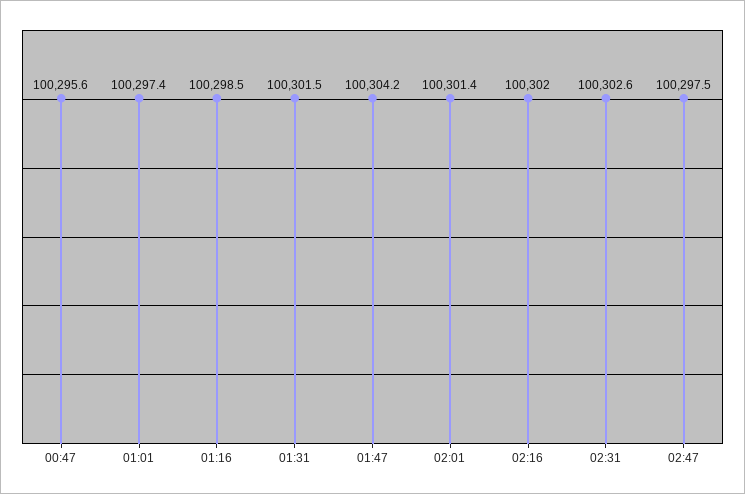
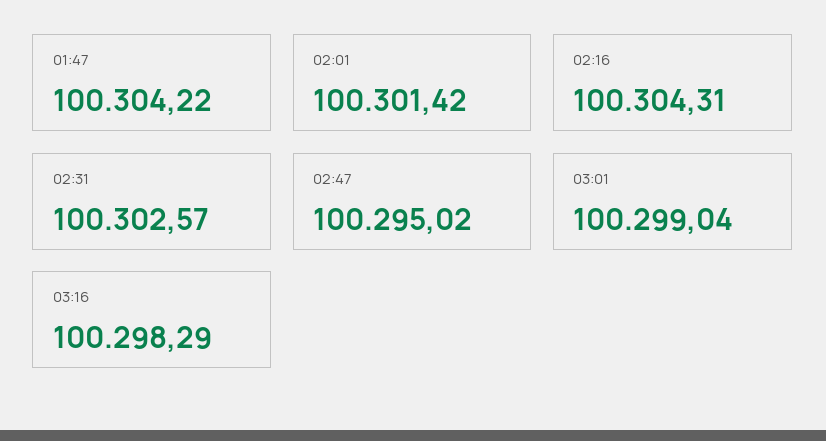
00:47: 100295.6 -> none
01:01: 100297.4 -> none
01:16: 100298.5 -> none
01:31: 100301.5 -> none
02:16: 100302 -> 100304.31
02:47: 100297.5 -> 100295.02
03:01: none -> 100299.04
03:16: none -> 100298.29

